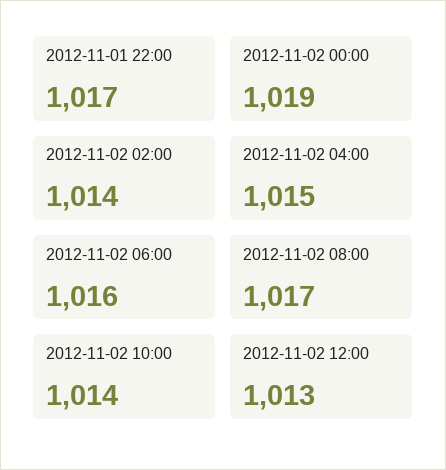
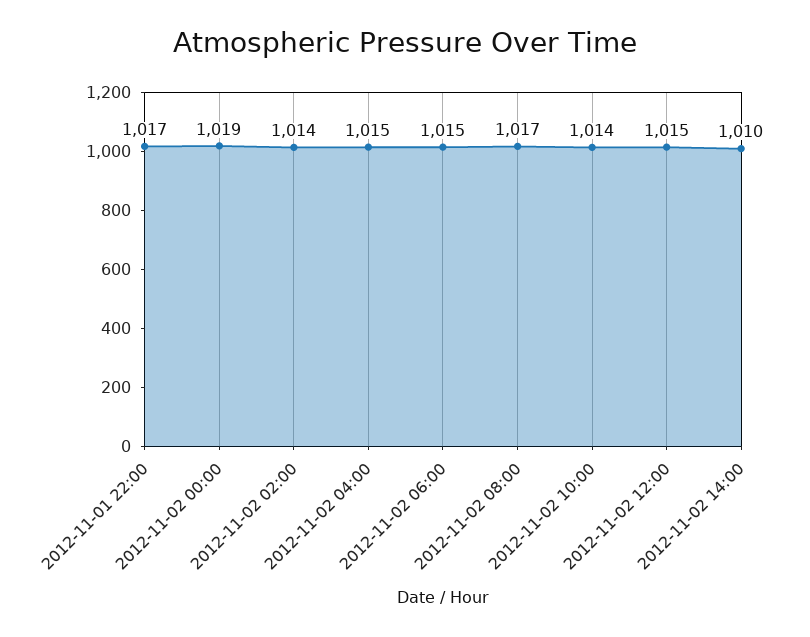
2012-11-02 06:00: 1016 -> 1015
2012-11-02 12:00: 1013 -> 1015
2012-11-02 14:00: none -> 1010

